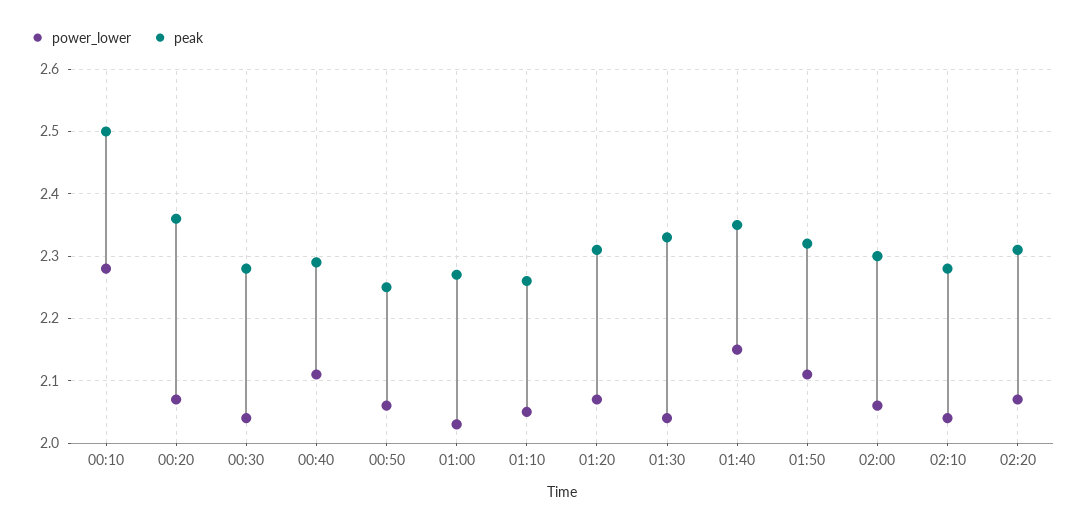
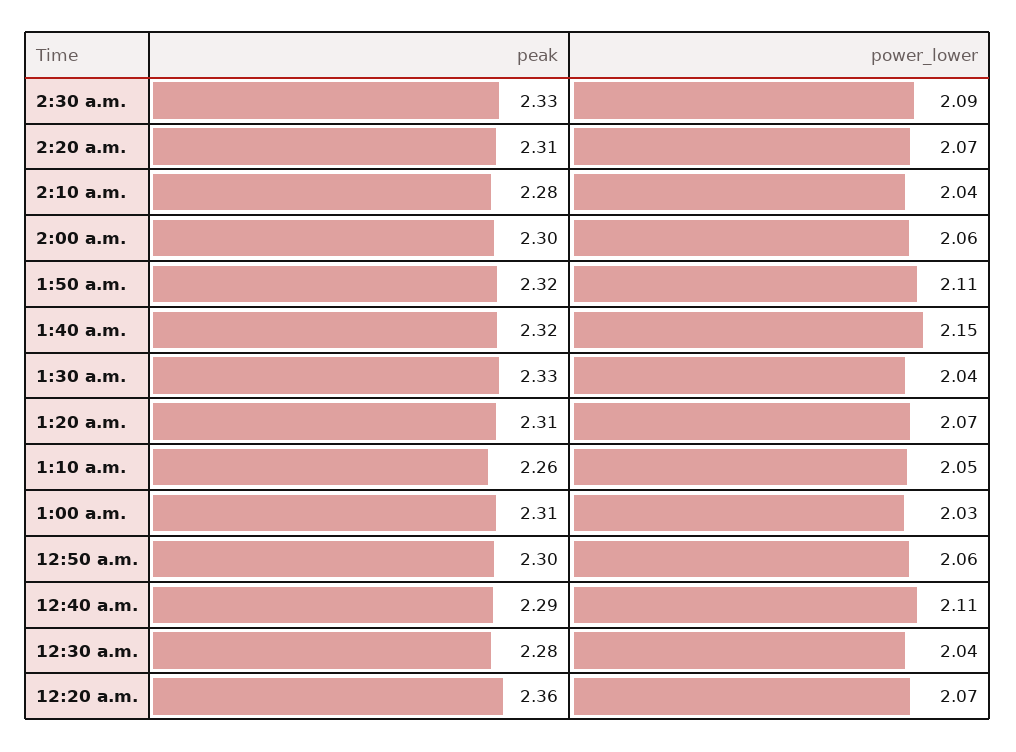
power_lower, 00:10: 2.28 -> none
peak, 00:10: 2.5 -> none
peak, 00:50: 2.25 -> 2.3
peak, 01:00: 2.27 -> 2.31
peak, 01:40: 2.35 -> 2.32
peak, 2:30 a.m.: none -> 2.33
power_lower, 2:30 a.m.: none -> 2.09

